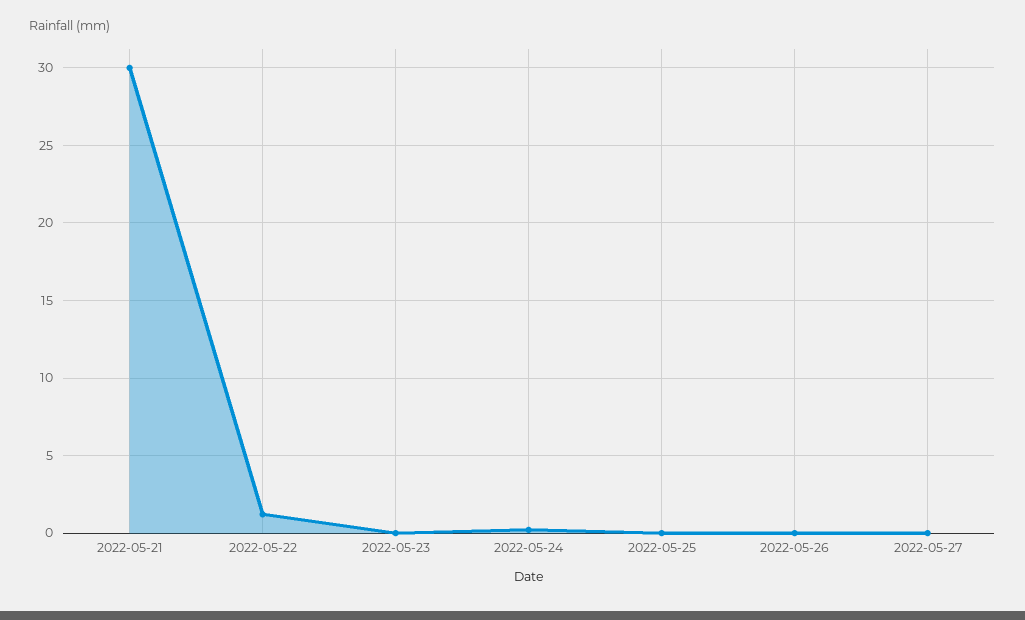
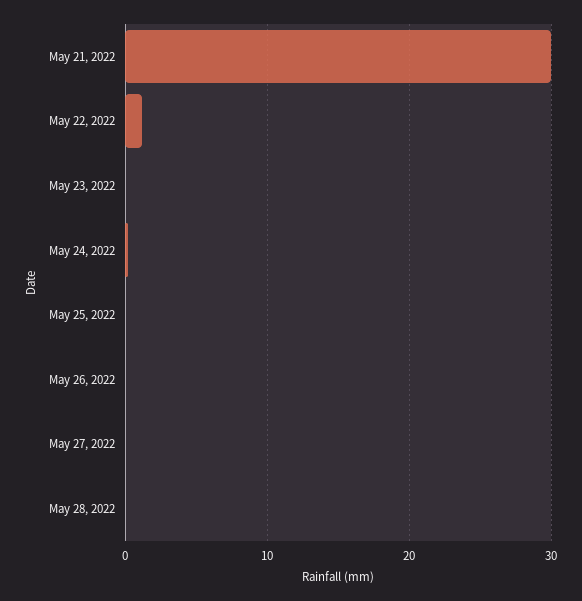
May 28, 2022: none -> 0

